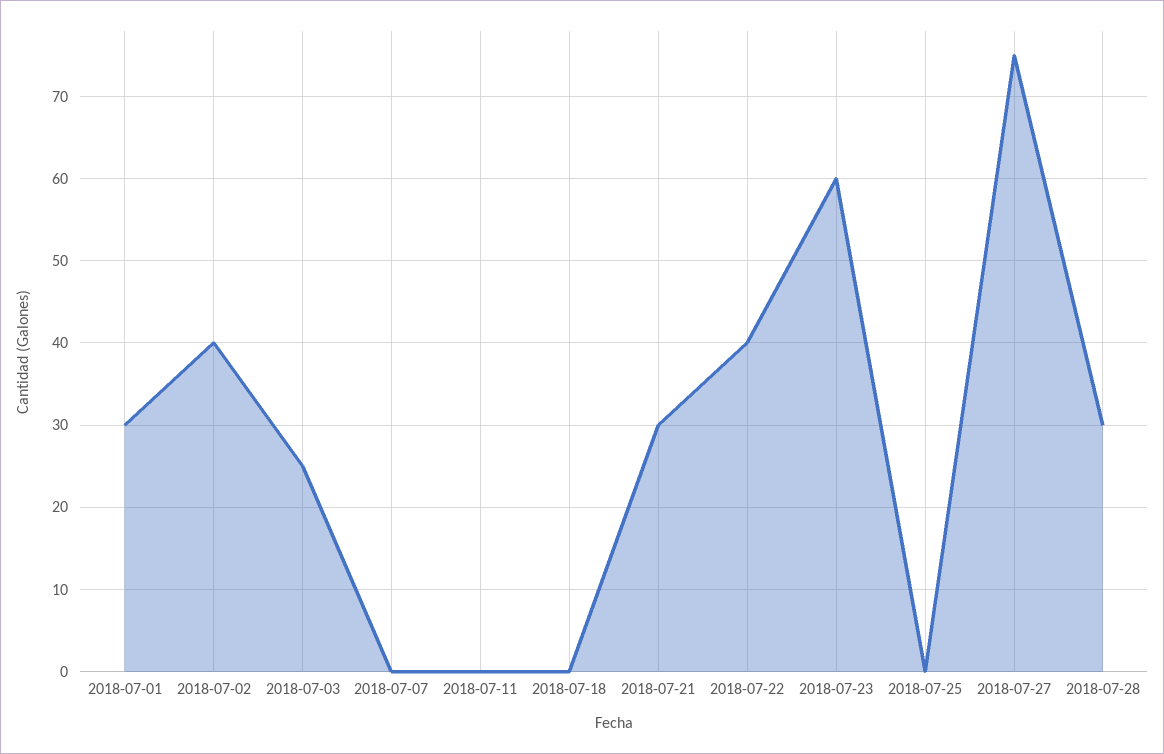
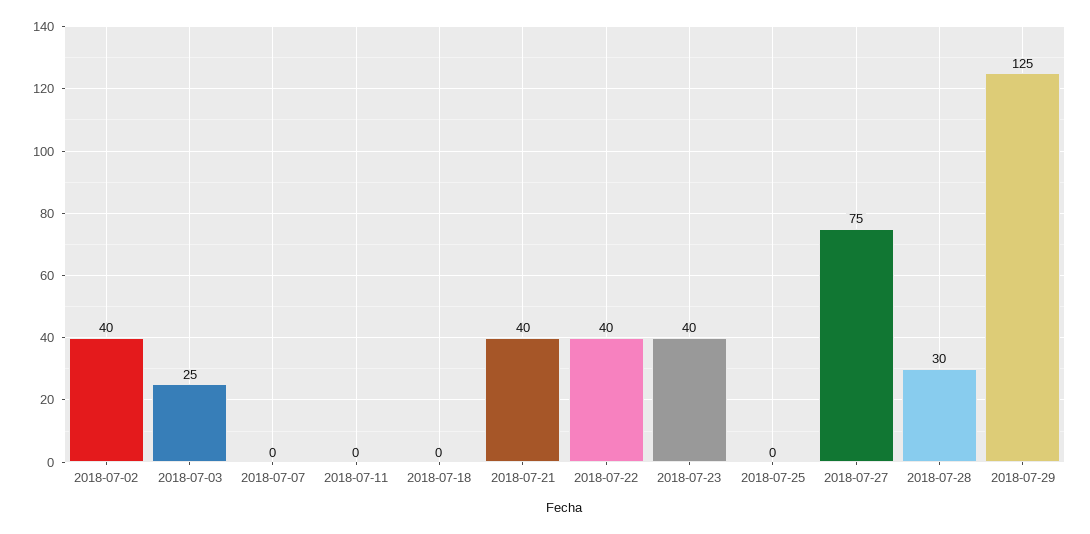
2018-07-01: 30 -> none
2018-07-21: 30 -> 40
2018-07-23: 60 -> 40
2018-07-29: none -> 125

